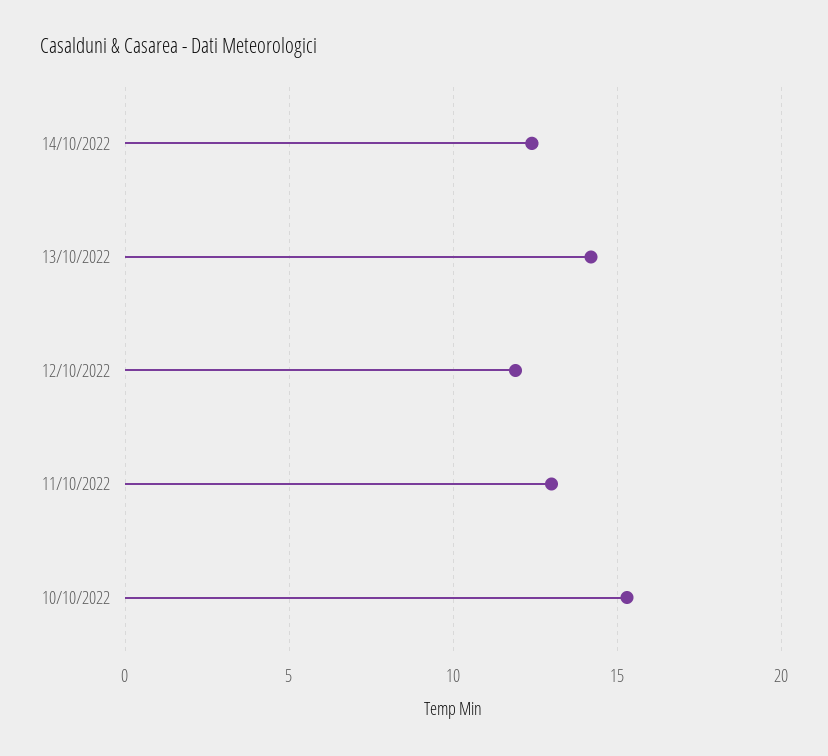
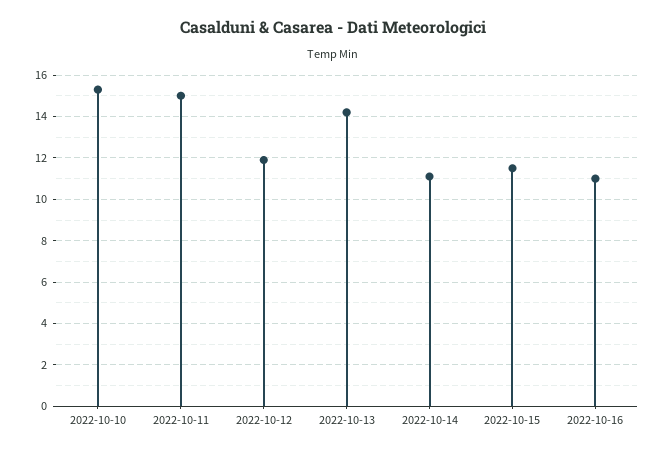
14/10/2022: 12.5 -> 11
11/10/2022: 13 -> 15
2022-10-15: none -> 11.5
2022-10-16: none -> 11

